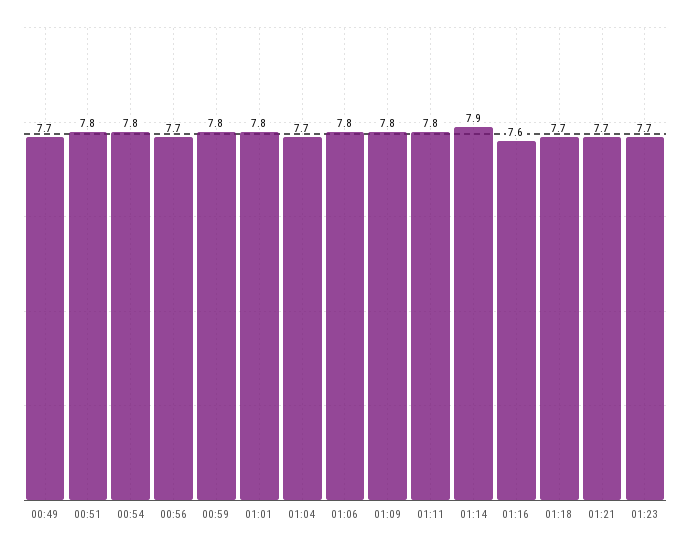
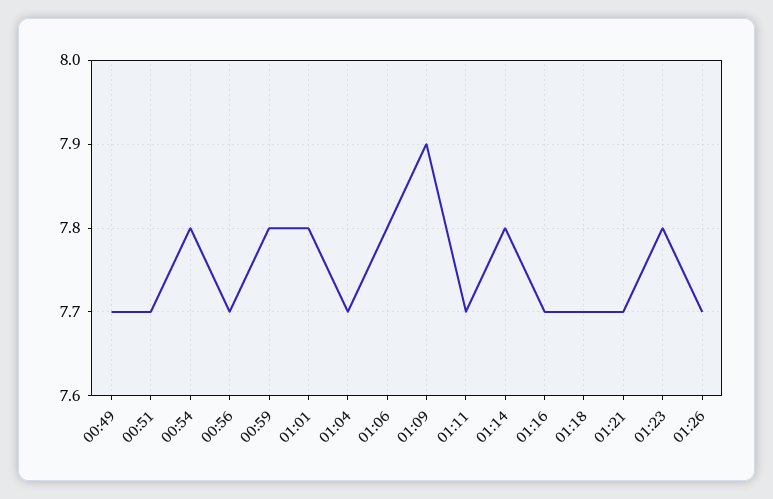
00:51: 7.8 -> 7.7
01:09: 7.8 -> 7.9
01:11: 7.8 -> 7.7
01:14: 7.9 -> 7.8
01:16: 7.6 -> 7.7
01:23: 7.7 -> 7.8
01:26: none -> 7.7

